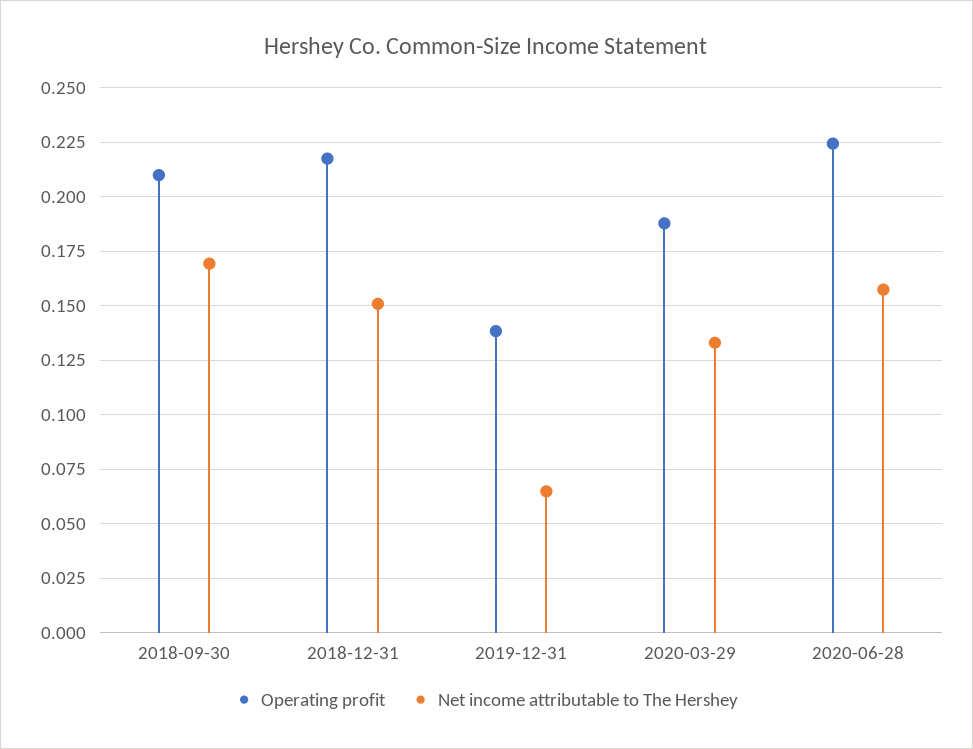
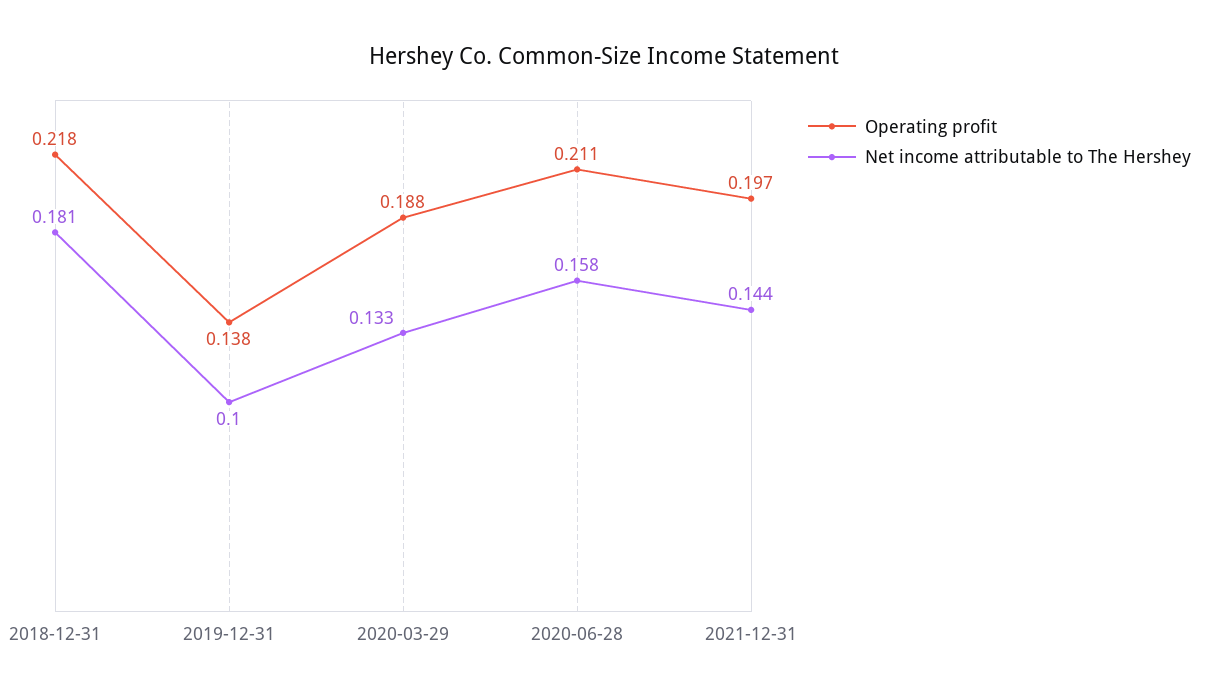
Operating profit, 2018-09-30: 0.21 -> none
Net income attributable to The Hershey, 2018-09-30: 0.17 -> none
Net income attributable to The Hershey, 2018-12-31: 0.15 -> 0.181
Net income attributable to The Hershey, 2019-12-31: 0.065 -> 0.1
Operating profit, 2020-06-28: 0.225 -> 0.211
Operating profit, 2021-12-31: none -> 0.197
Net income attributable to The Hershey, 2021-12-31: none -> 0.144

